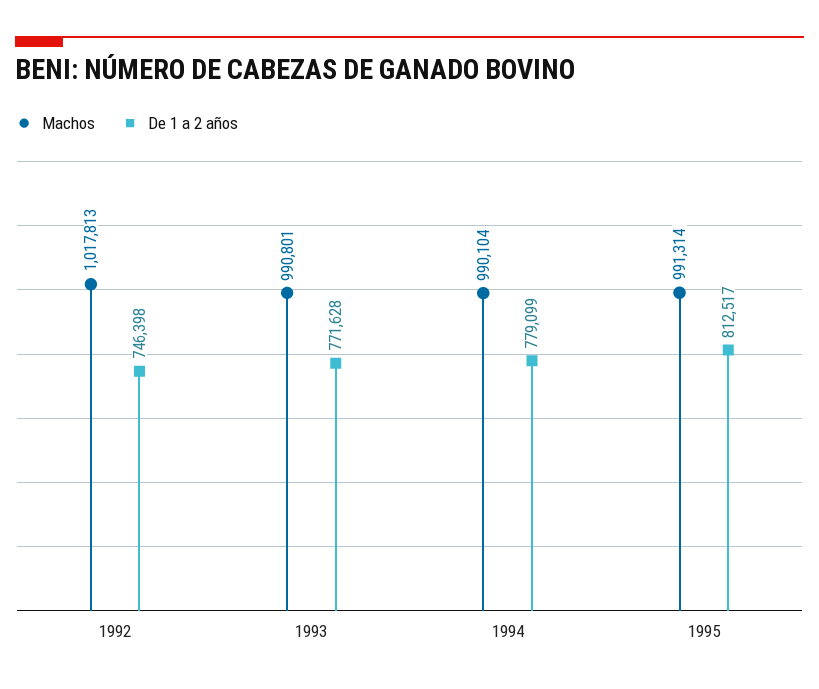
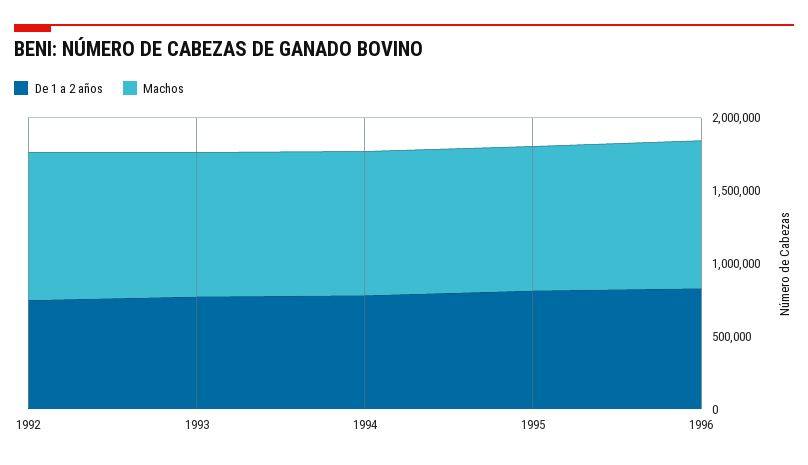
De 1 a 2 años, 1996: none -> 800000
Machos, 1996: none -> 1000000

